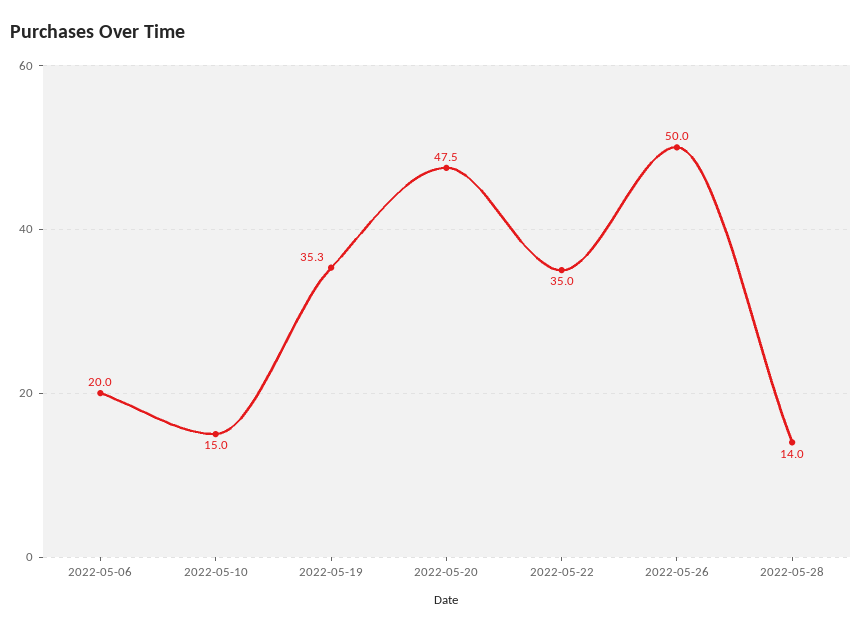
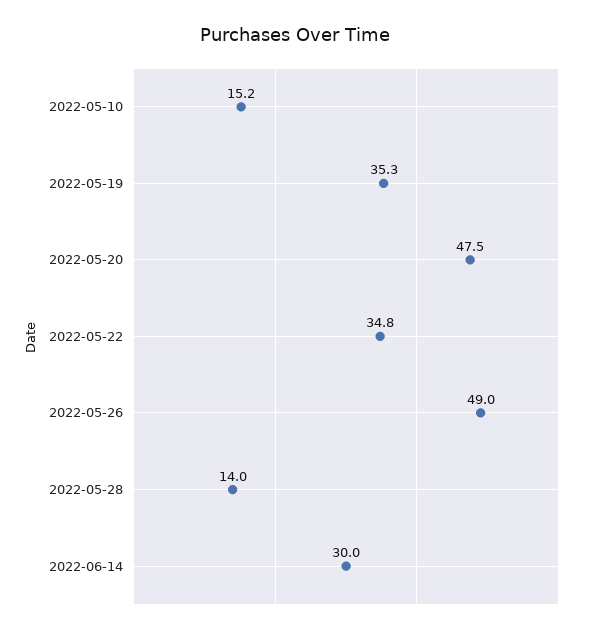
2022-05-06: 20 -> none
2022-05-10: 15 -> 15.2
2022-05-22: 35 -> 34.8
2022-05-26: 50 -> 49
2022-06-14: none -> 30

